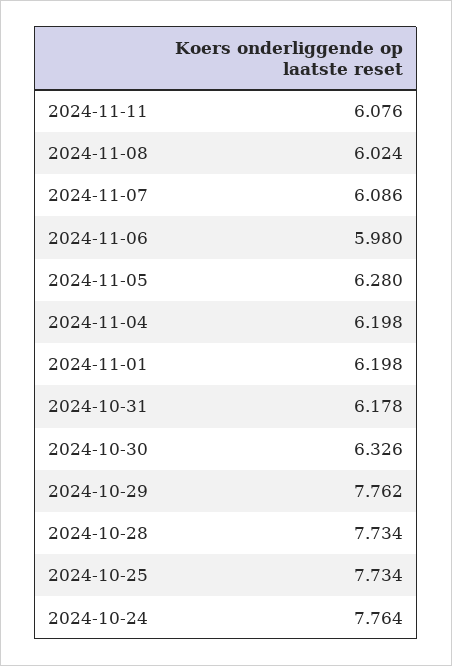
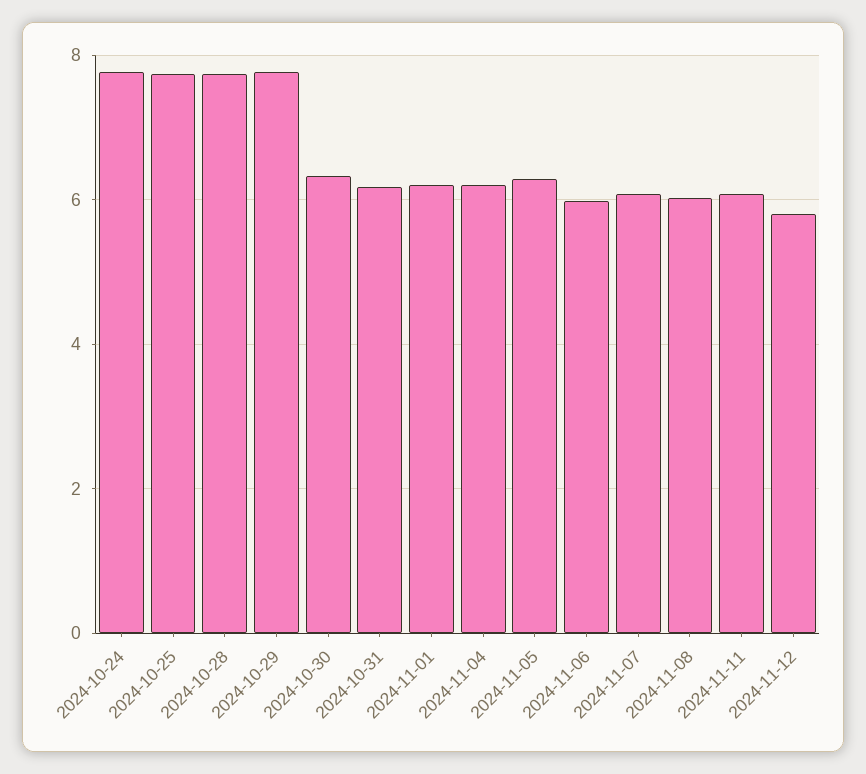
2024-11-12: none -> 5.8

